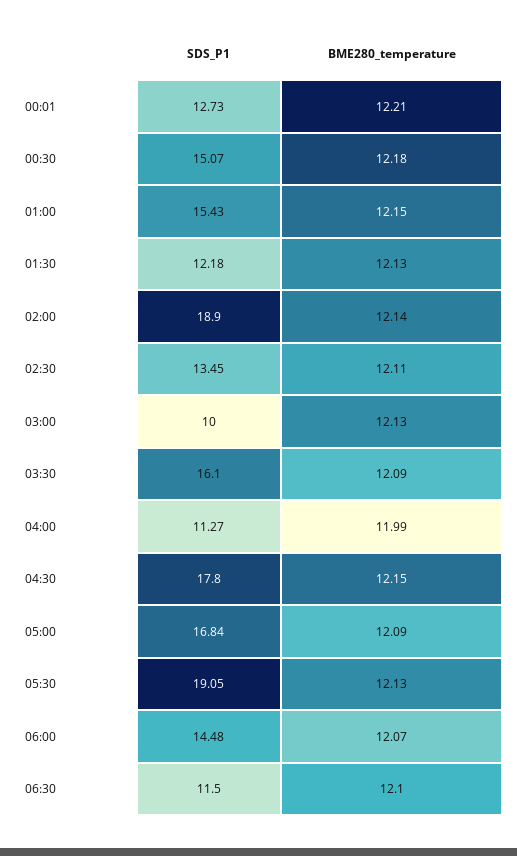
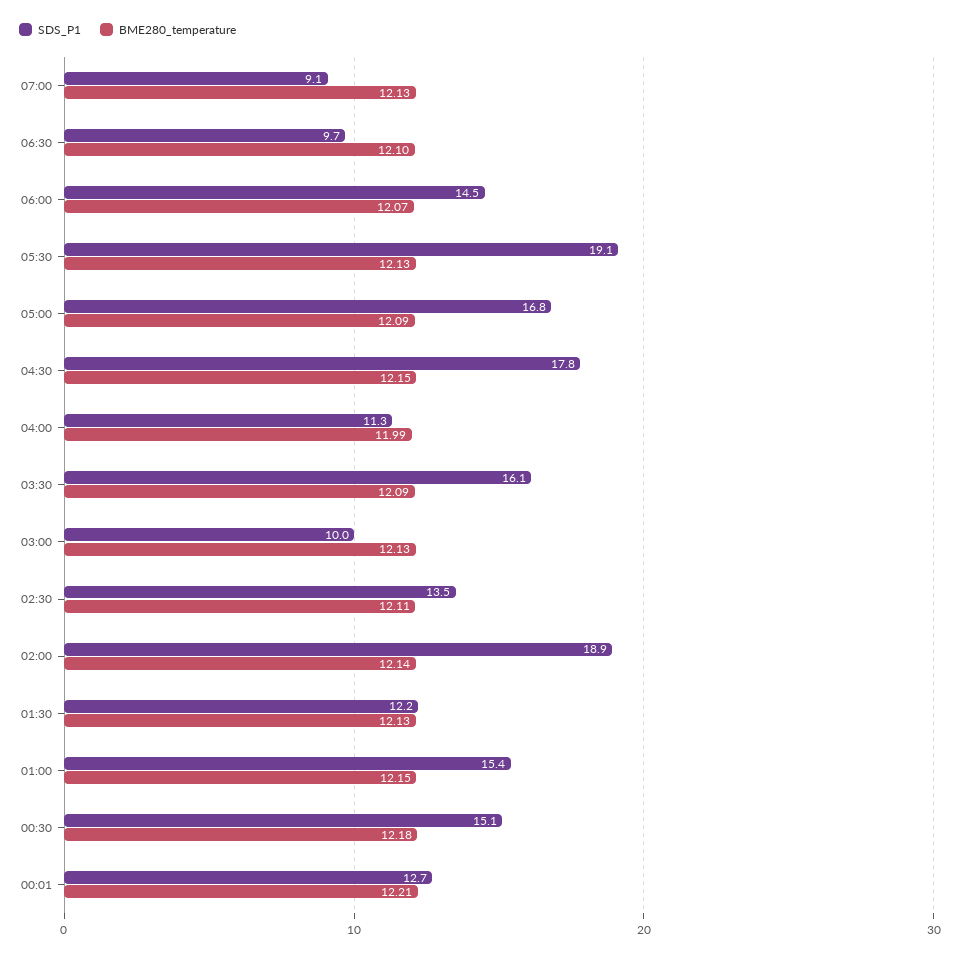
SDS_P1, 06:30: 11.5 -> 9.7
SDS_P1, 07:00: none -> 9.1
BME280_temperature, 07:00: none -> 12.13

